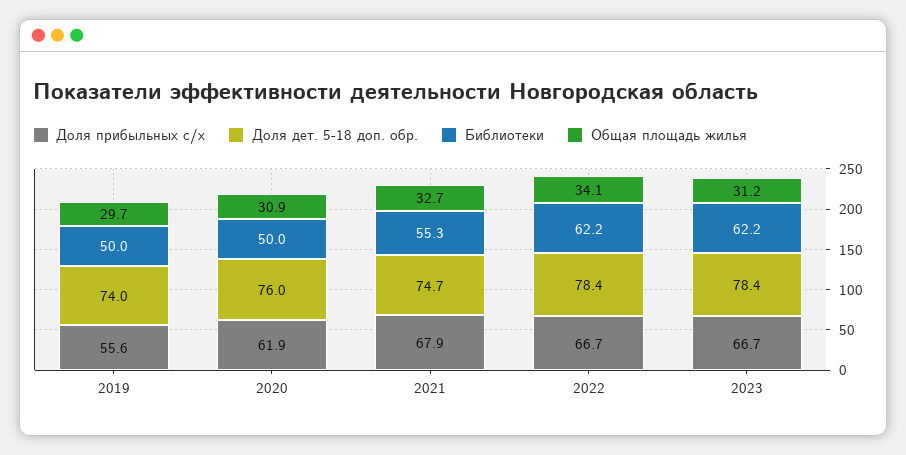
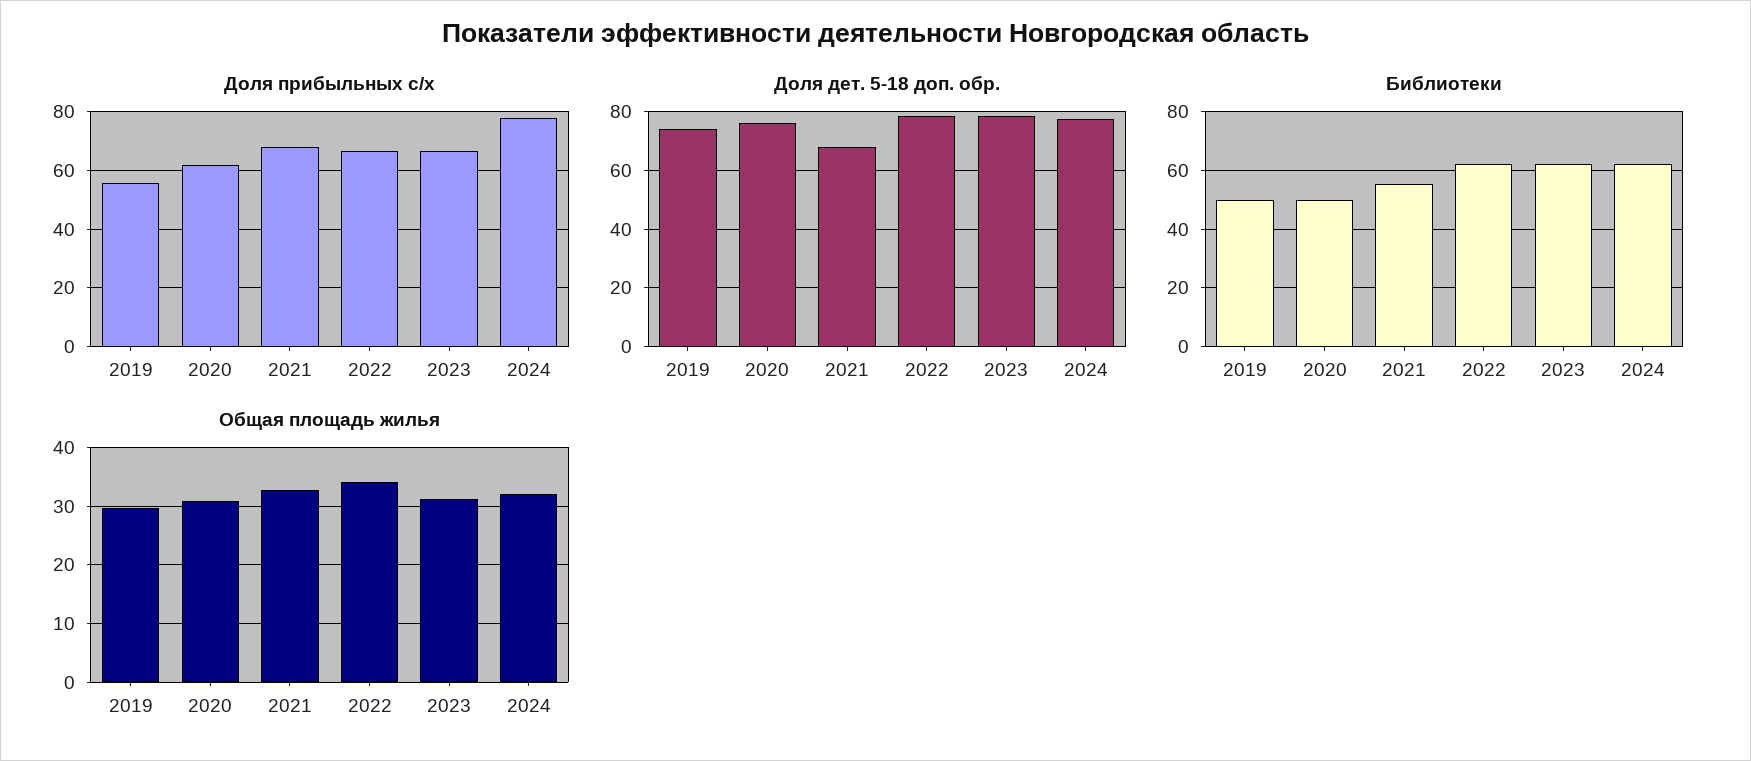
Доля дет. 5-18 доп. обр., 2021: 74.7 -> 67.5
Доля прибыльных с/х, 2024: none -> 77.5
Доля дет. 5-18 доп. обр., 2024: none -> 77.5
Библиотеки, 2024: none -> 62.5
Общая площадь жилья, 2024: none -> 32

